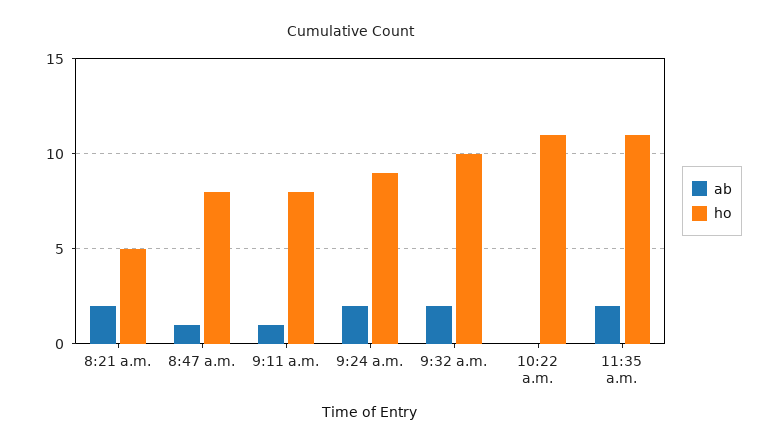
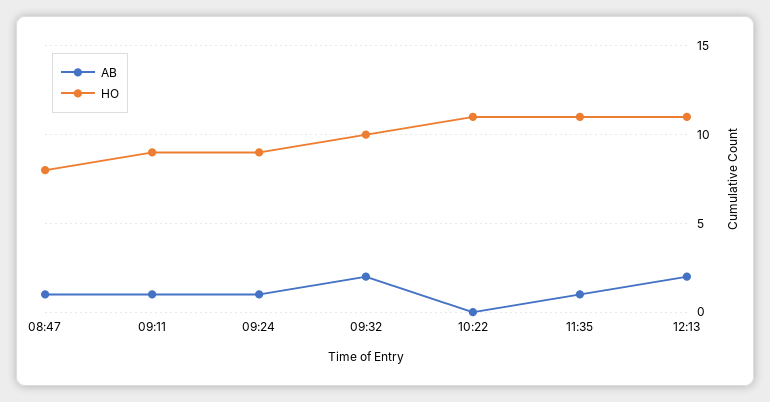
ab, 8:21 a.m.: 2 -> none
ho, 8:21 a.m.: 5 -> none
ho, 9:11 a.m.: 8 -> 9
ab, 9:24 a.m.: 2 -> 1
ab, 11:35 a.m.: 2 -> 1
ab, 12:13: none -> 2
ho, 12:13: none -> 11

